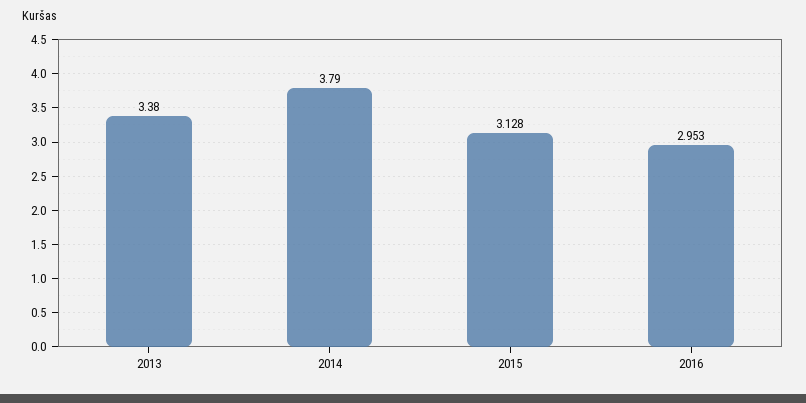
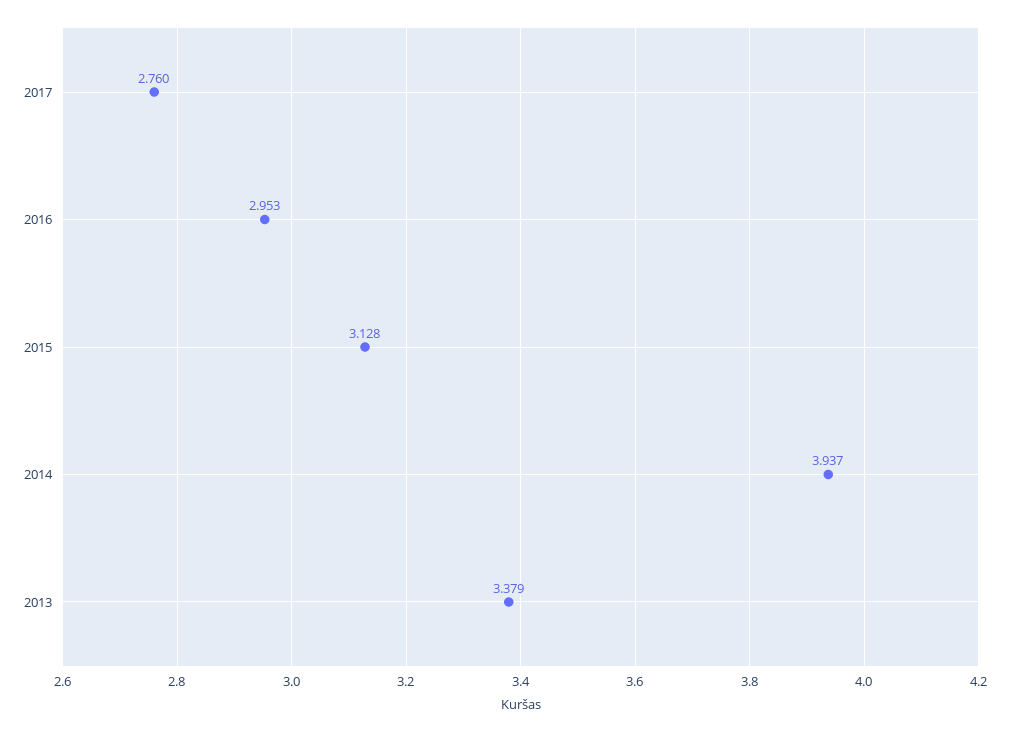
2013: 3.38 -> 3.379
2014: 3.79 -> 3.937
2017: none -> 2.76

